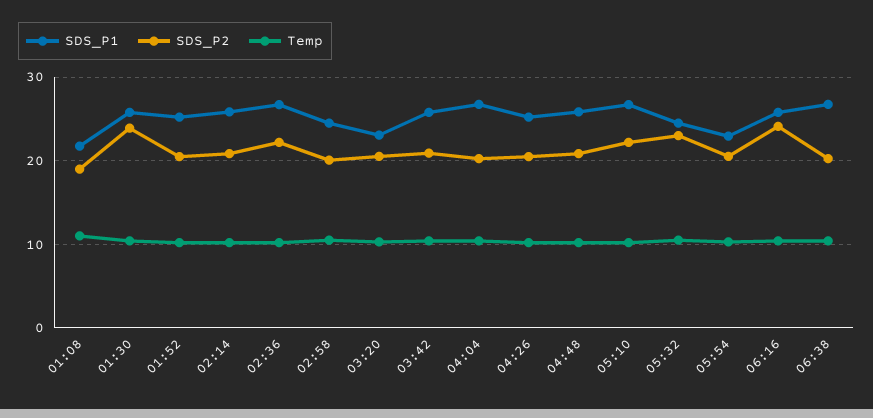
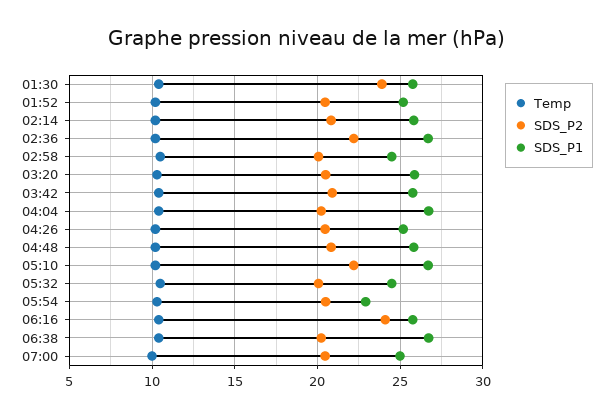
SDS_P1, 01:08: 22 -> none
SDS_P2, 01:08: 19 -> none
Temp, 01:08: 11 -> none
SDS_P1, 03:20: 23 -> 26
SDS_P2, 05:32: 23 -> 20
Temp, 07:00: none -> 10
SDS_P2, 07:00: none -> 20.5
SDS_P1, 07:00: none -> 25

